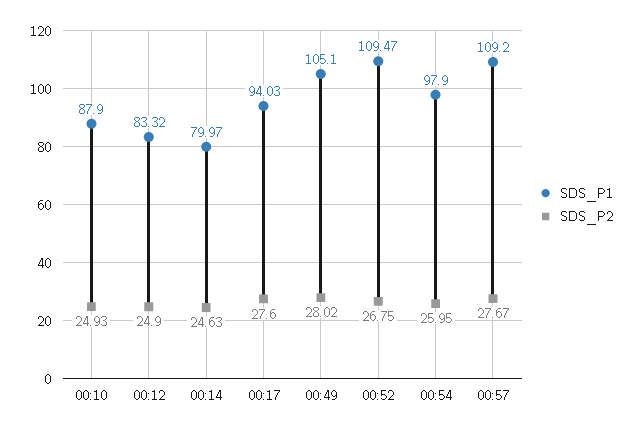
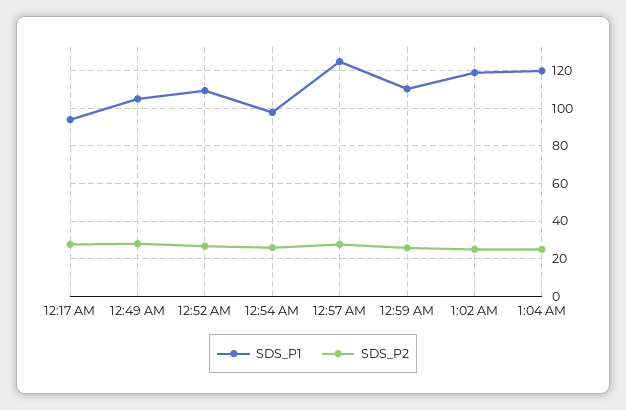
SDS_P1, 00:10: 87.9 -> none
SDS_P2, 00:10: 24.93 -> none
SDS_P1, 00:12: 83.32 -> none
SDS_P2, 00:12: 24.9 -> none
SDS_P1, 00:14: 79.97 -> none
SDS_P2, 00:14: 24.63 -> none
SDS_P1, 00:57: 109.2 -> 125
SDS_P1, 12:59 AM: none -> 110
SDS_P2, 12:59 AM: none -> 25
SDS_P1, 1:02 AM: none -> 120
SDS_P2, 1:02 AM: none -> 25
SDS_P1, 1:04 AM: none -> 120
SDS_P2, 1:04 AM: none -> 25

